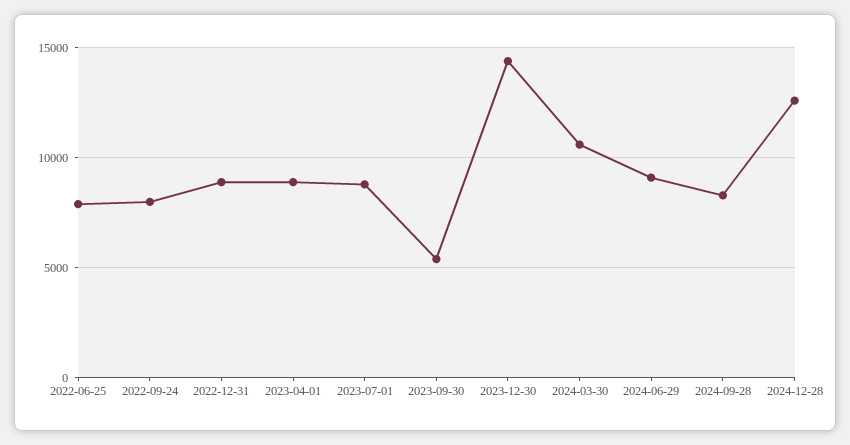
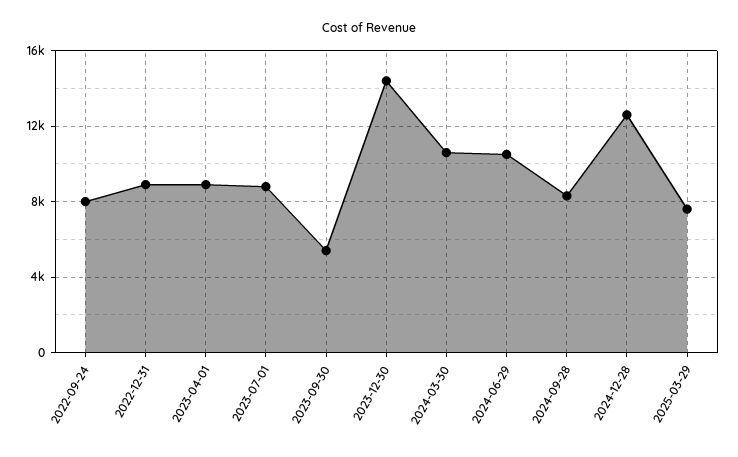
2022-06-25: 8000 -> none
2024-06-29: 9000 -> 10500
2025-03-29: none -> 7500

